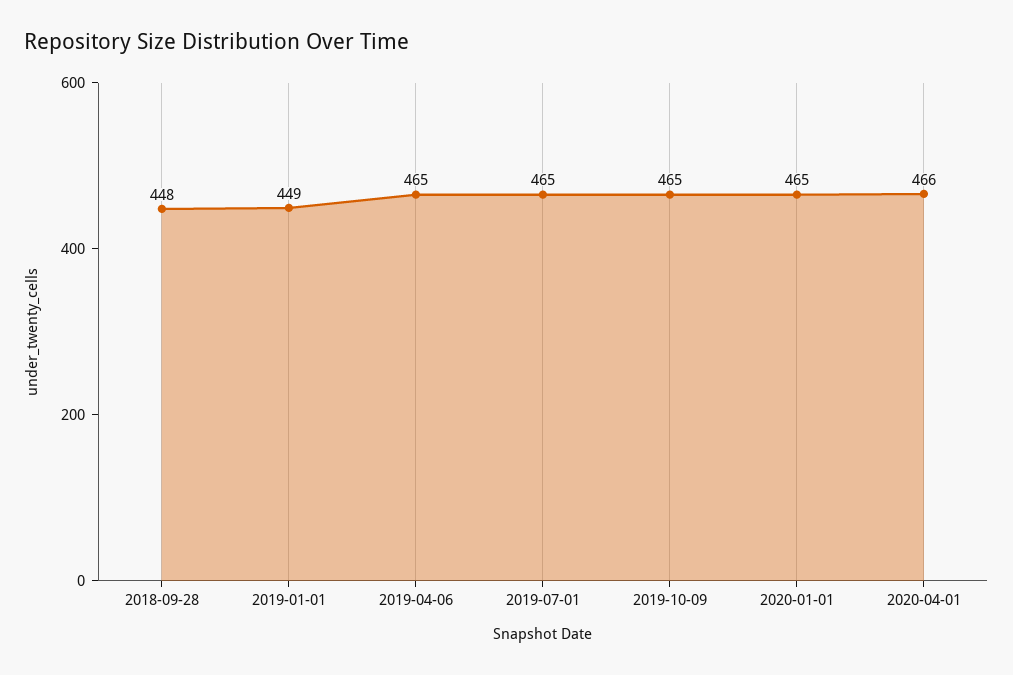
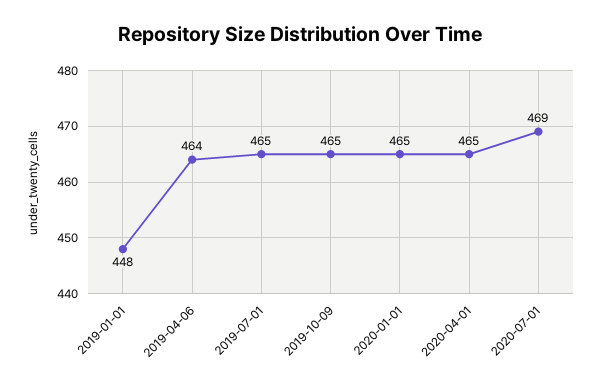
2018-09-28: 448 -> none
2019-01-01: 449 -> 448
2019-04-06: 465 -> 464
2020-04-01: 466 -> 465
2020-07-01: none -> 469

